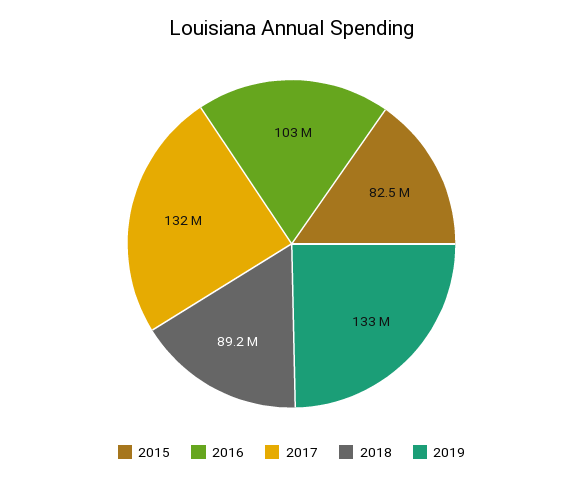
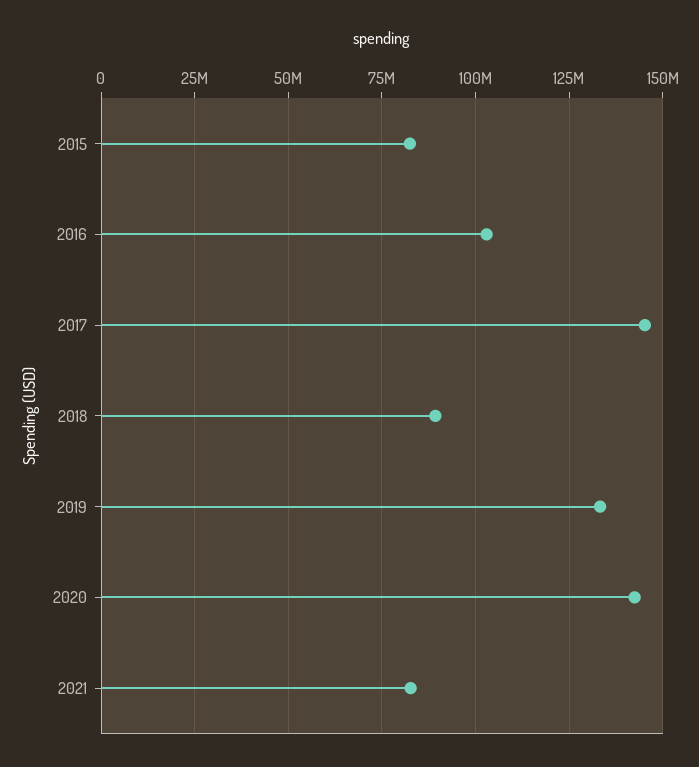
2017: 132000000 -> 145000000
2020: none -> 142500000
2021: none -> 82500000

